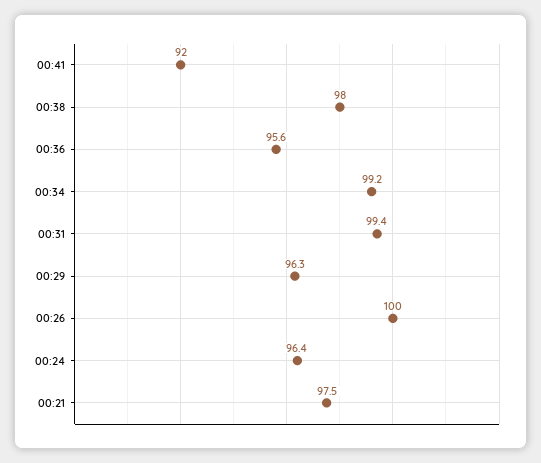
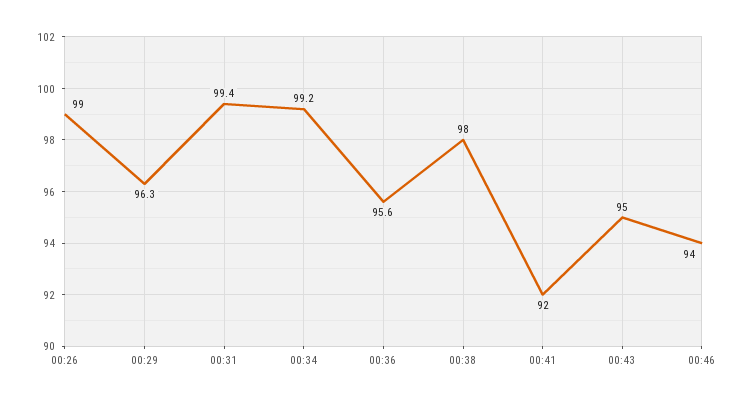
00:26: 100 -> 99
00:24: 96.4 -> none
00:21: 97.5 -> none
00:43: none -> 95
00:46: none -> 94

